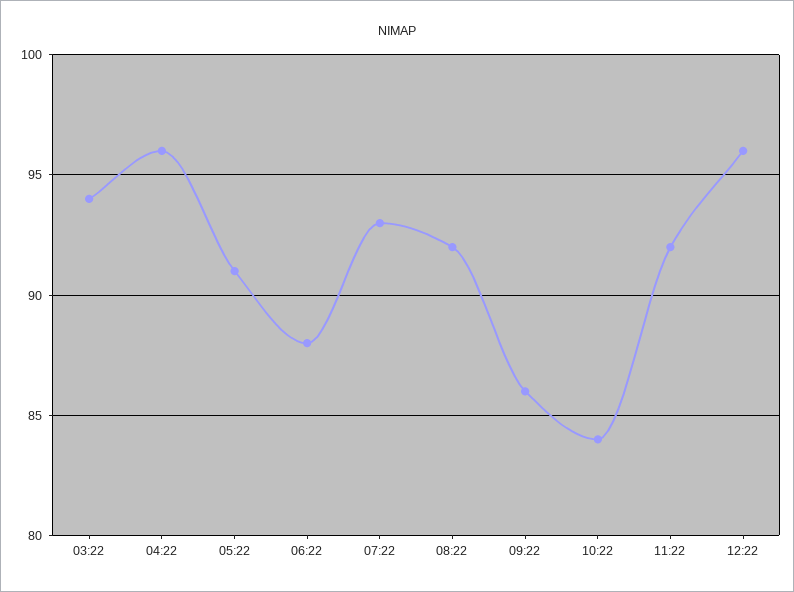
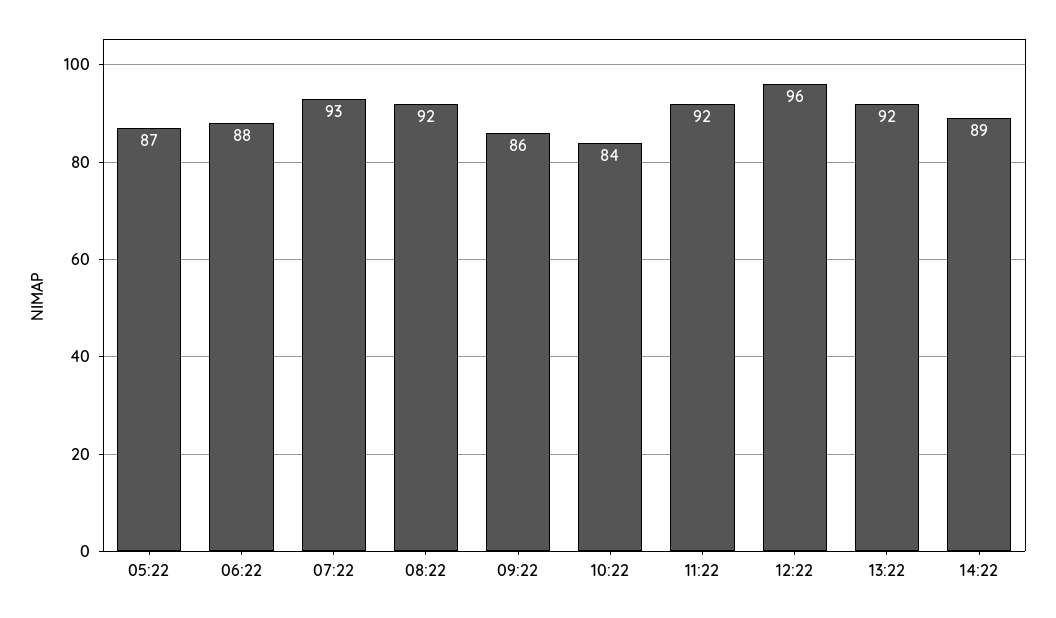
03:22: 94 -> none
04:22: 96 -> none
05:22: 91 -> 87
13:22: none -> 92
14:22: none -> 89

